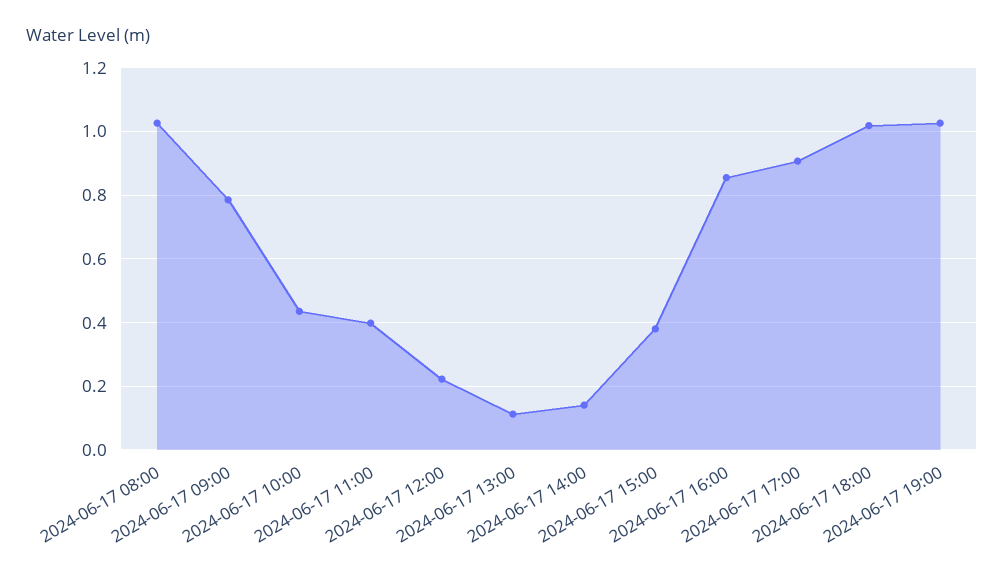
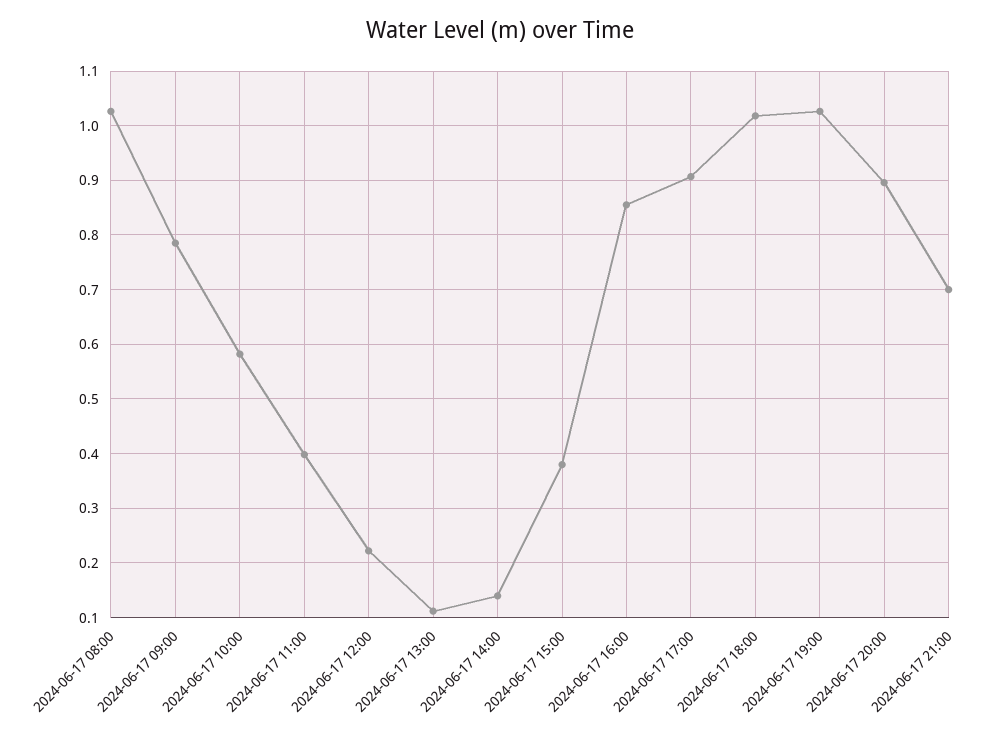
2024-06-17 10:00: 0.44 -> 0.58
2024-06-17 20:00: none -> 0.9
2024-06-17 21:00: none -> 0.7

